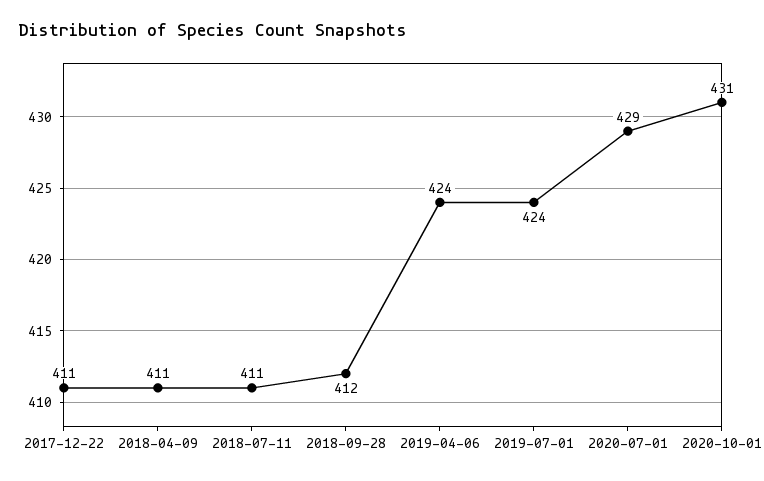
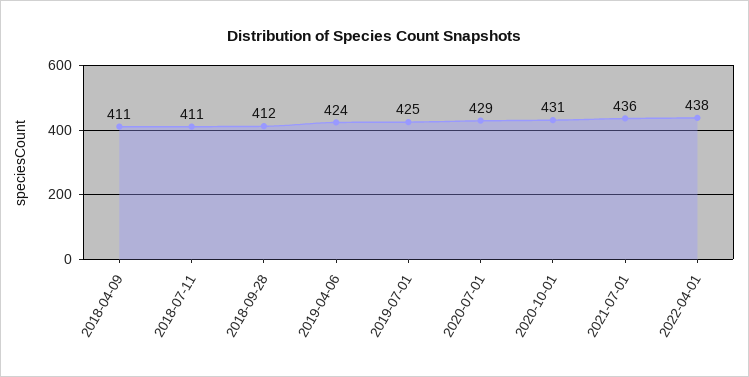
2017-12-22: 411 -> none
2019-07-01: 424 -> 425
2021-07-01: none -> 436
2022-04-01: none -> 438

